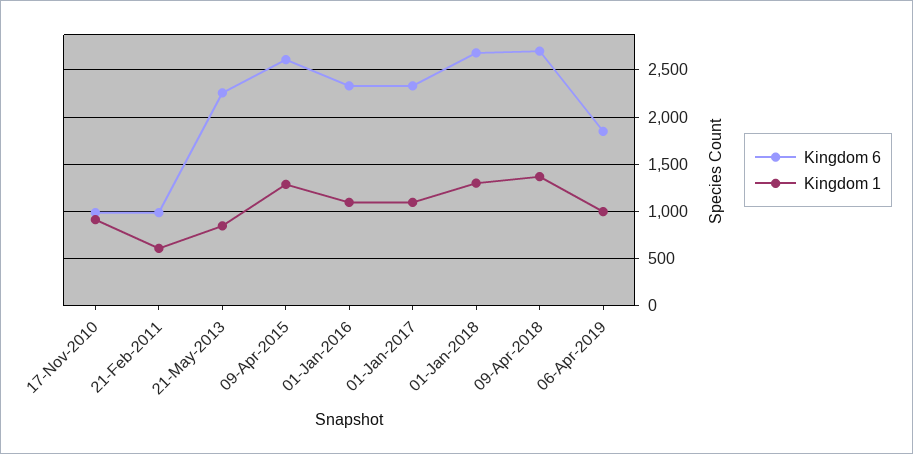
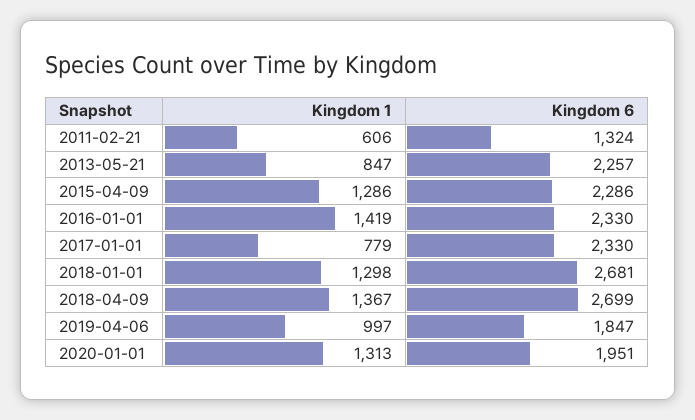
Kingdom 6, 17-Nov-2010: 1000 -> none
Kingdom 1, 17-Nov-2010: 900 -> none
Kingdom 6, 21-Feb-2011: 1000 -> 1324
Kingdom 6, 09-Apr-2015: 2600 -> 2286
Kingdom 1, 01-Jan-2016: 1100 -> 1419
Kingdom 1, 01-Jan-2017: 1100 -> 779
Kingdom 1, 2020-01-01: none -> 1313
Kingdom 6, 2020-01-01: none -> 1951

